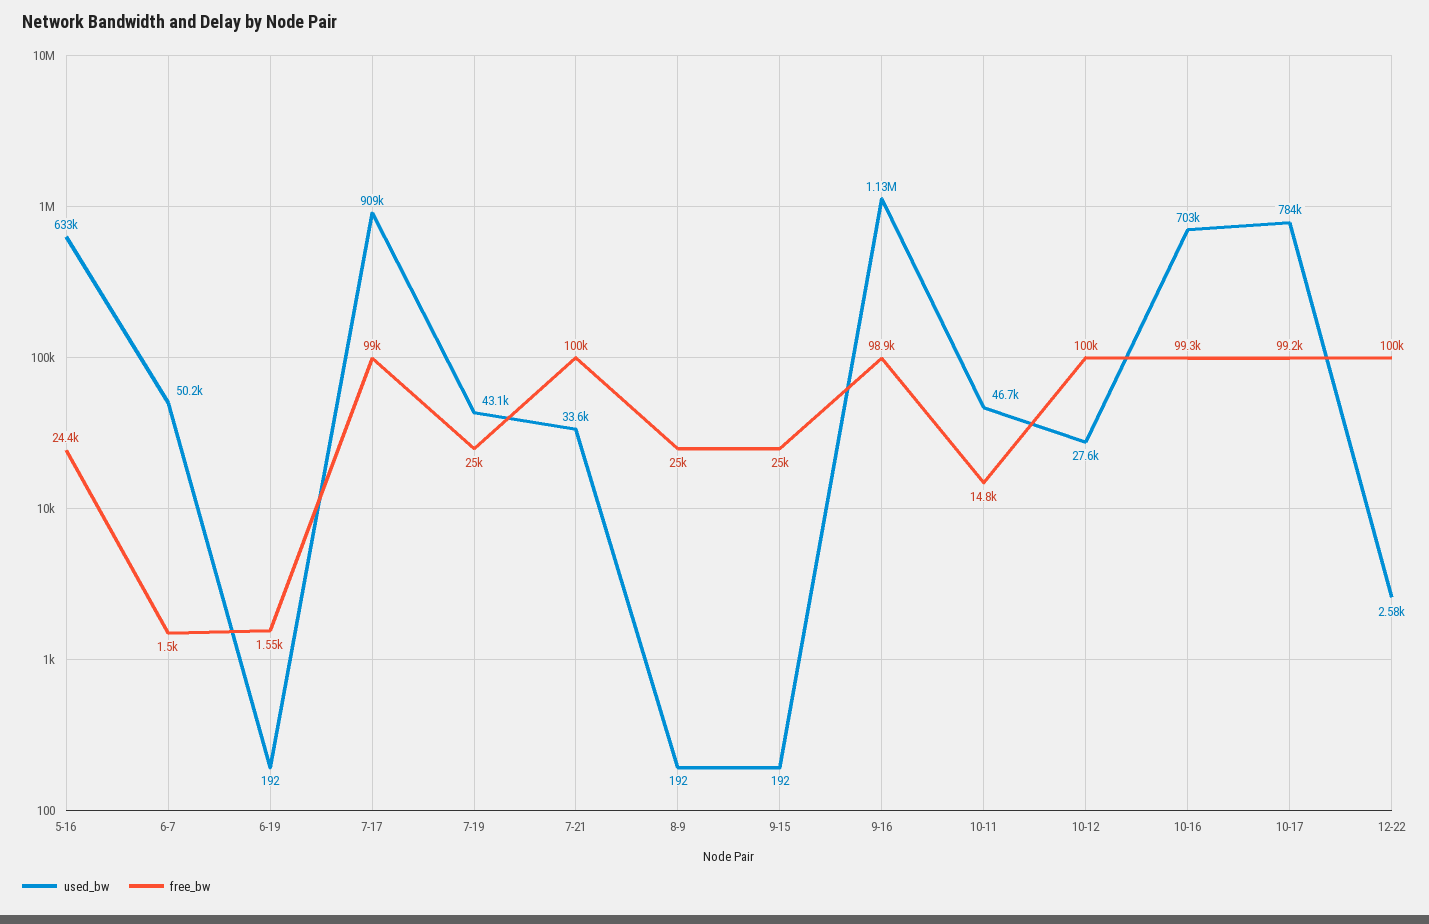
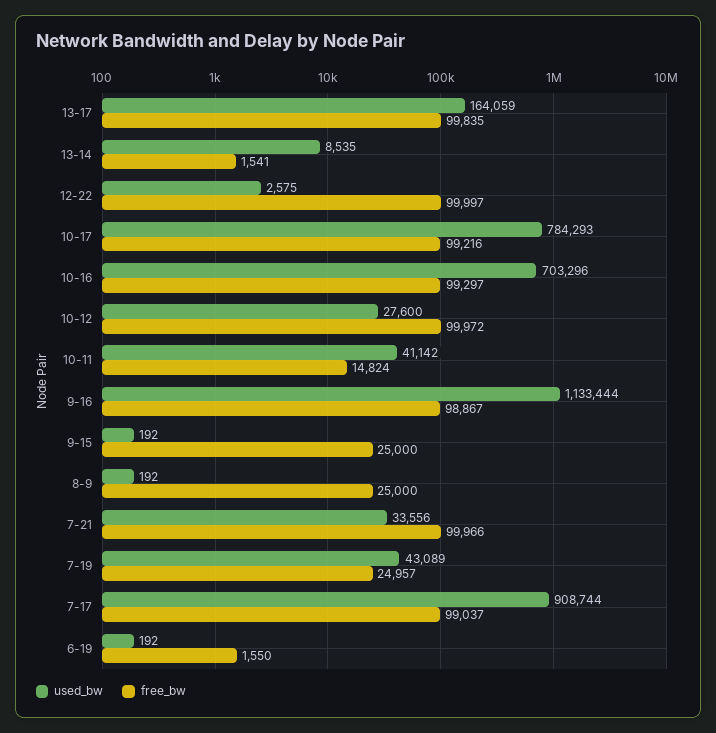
used_bw, 5-16: 633000 -> none
free_bw, 5-16: 24400 -> none
used_bw, 6-7: 50200 -> none
free_bw, 6-7: 1500 -> none
used_bw, 10-11: 46700 -> 41142
used_bw, 13-17: none -> 164059
free_bw, 13-17: none -> 99835
used_bw, 13-14: none -> 8535
free_bw, 13-14: none -> 1541

